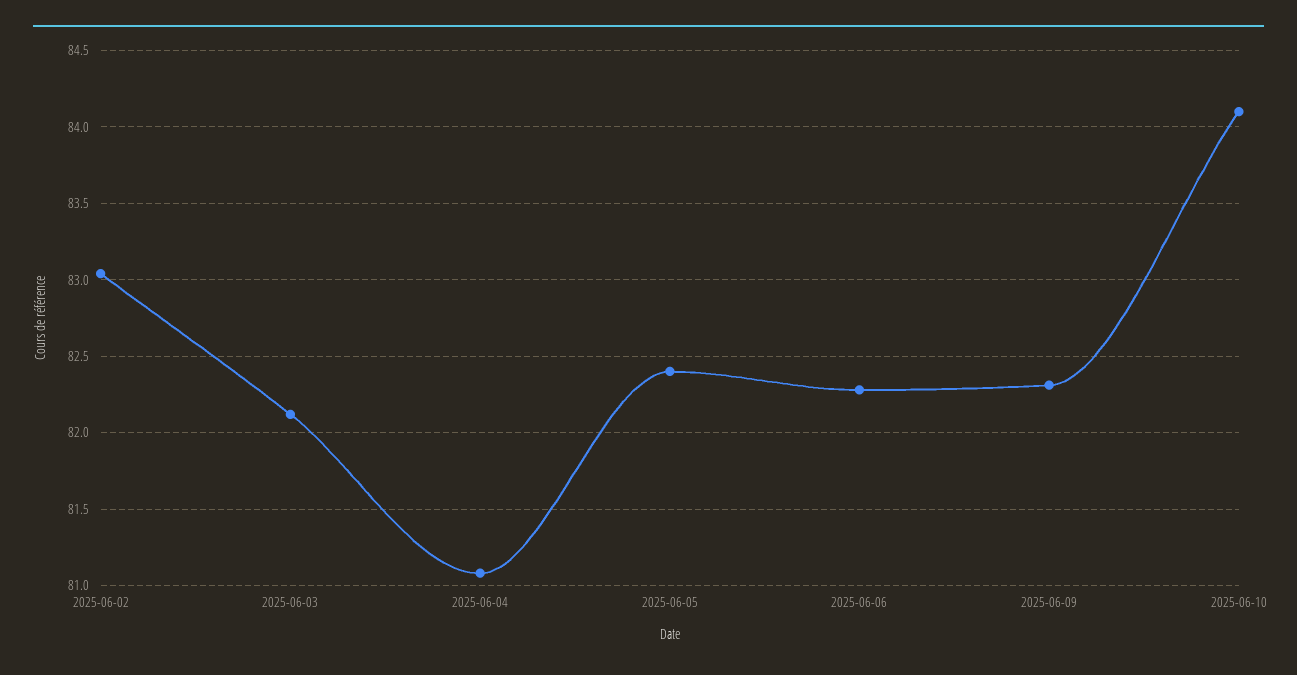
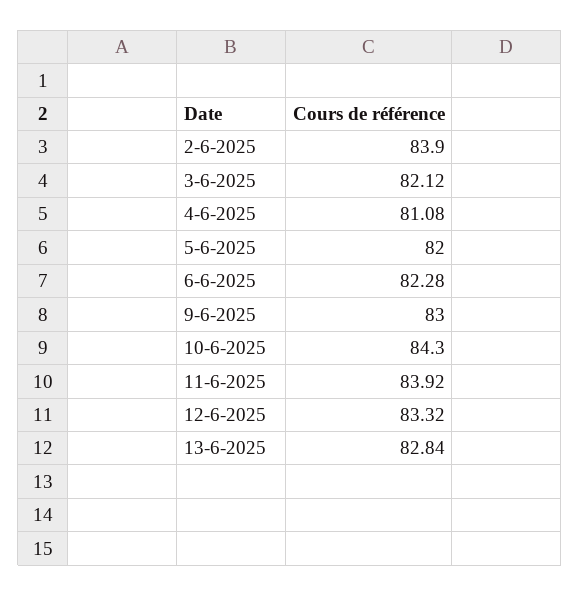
2025-06-02: 83.05 -> 83.9
2025-06-05: 82.4 -> 82
2025-06-09: 82.3 -> 83
2025-06-10: 84.1 -> 84.3
11-6-2025: none -> 83.92
12-6-2025: none -> 83.32
13-6-2025: none -> 82.84

